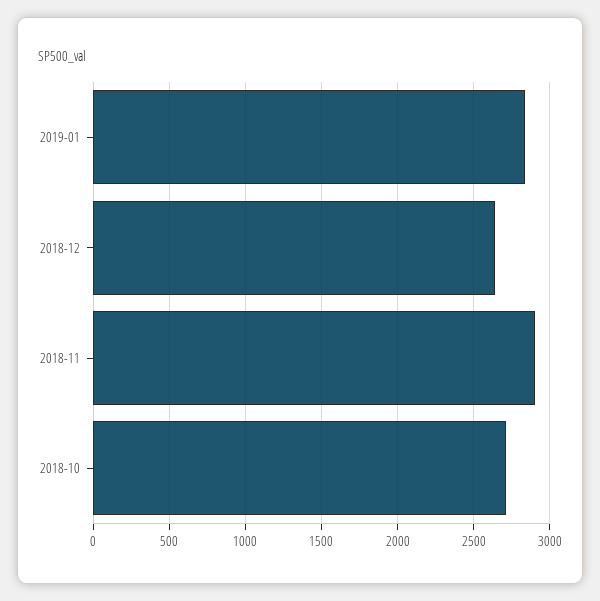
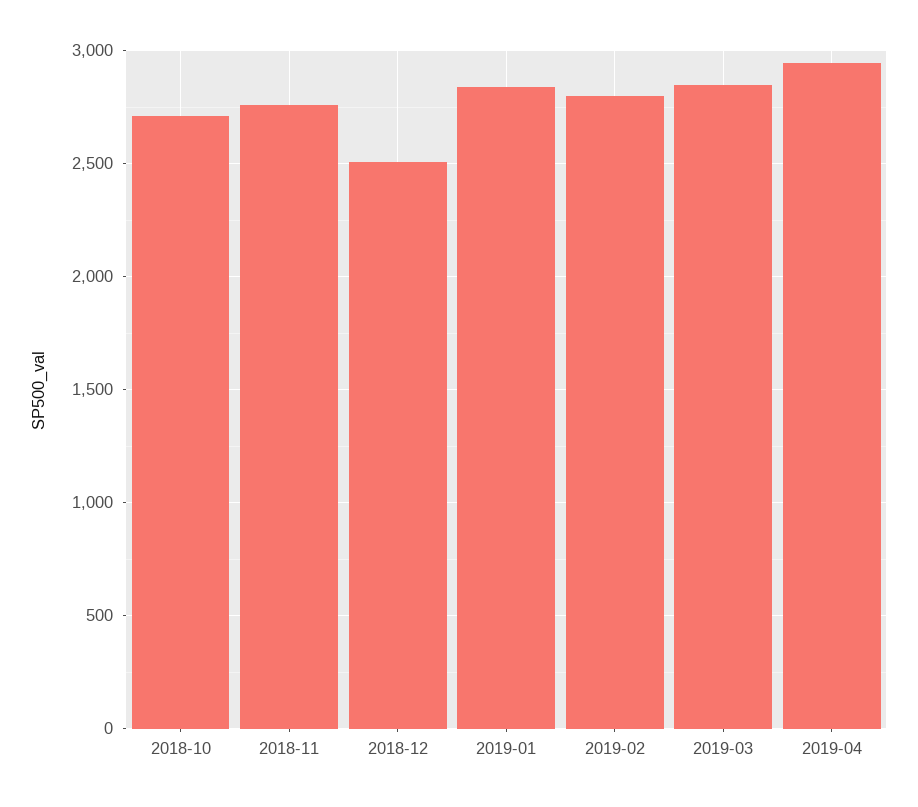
2018-12: 2650 -> 2500
2018-11: 2900 -> 2750
2019-02: none -> 2800
2019-03: none -> 2850
2019-04: none -> 2950

